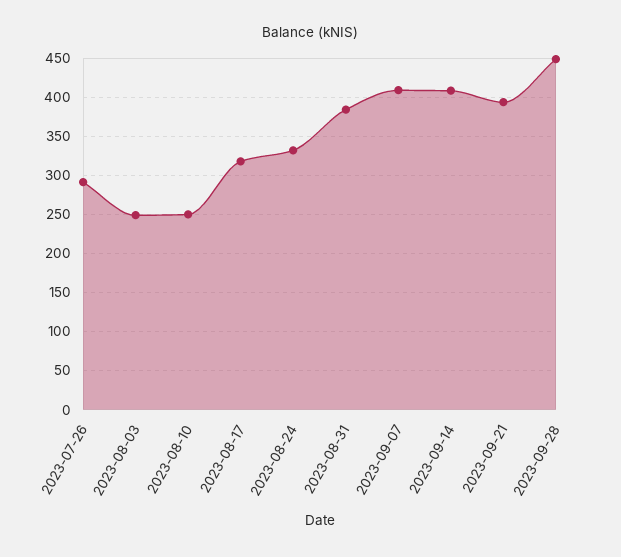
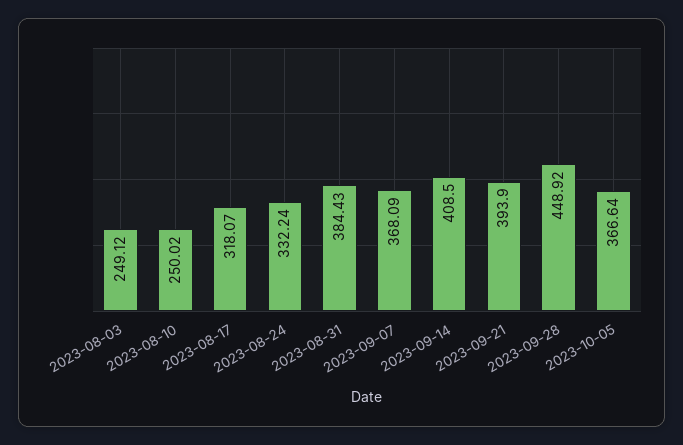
2023-07-26: 290 -> none
2023-09-07: 410 -> 368.09
2023-10-05: none -> 366.64

